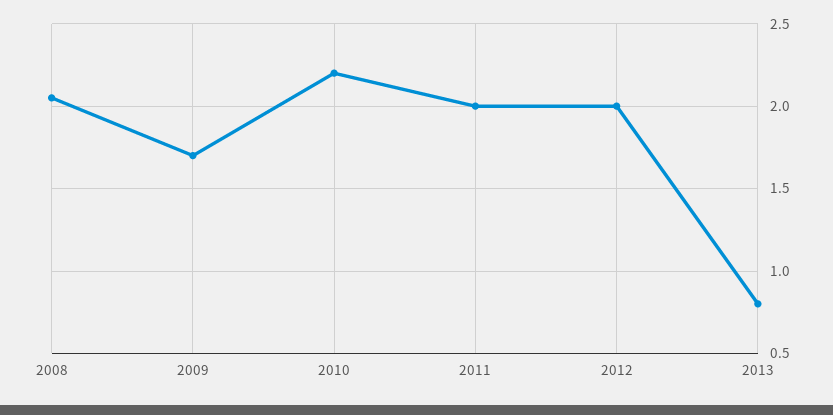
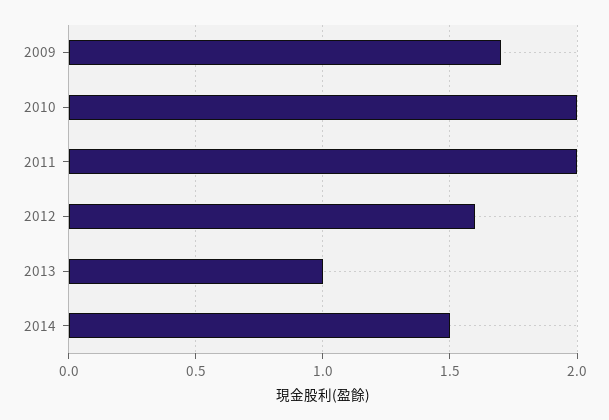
2008: 2.05 -> none
2010: 2.2 -> 2
2012: 2 -> 1.6
2013: 0.8 -> 1
2014: none -> 1.5

